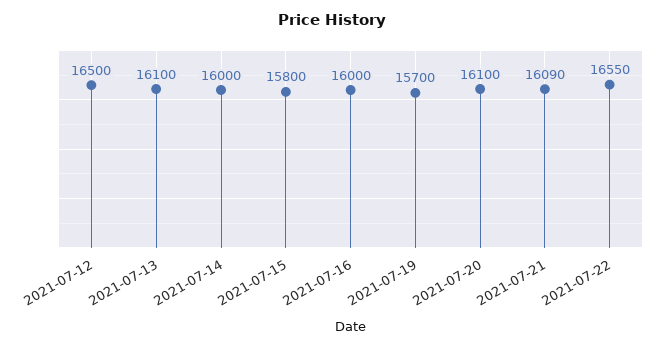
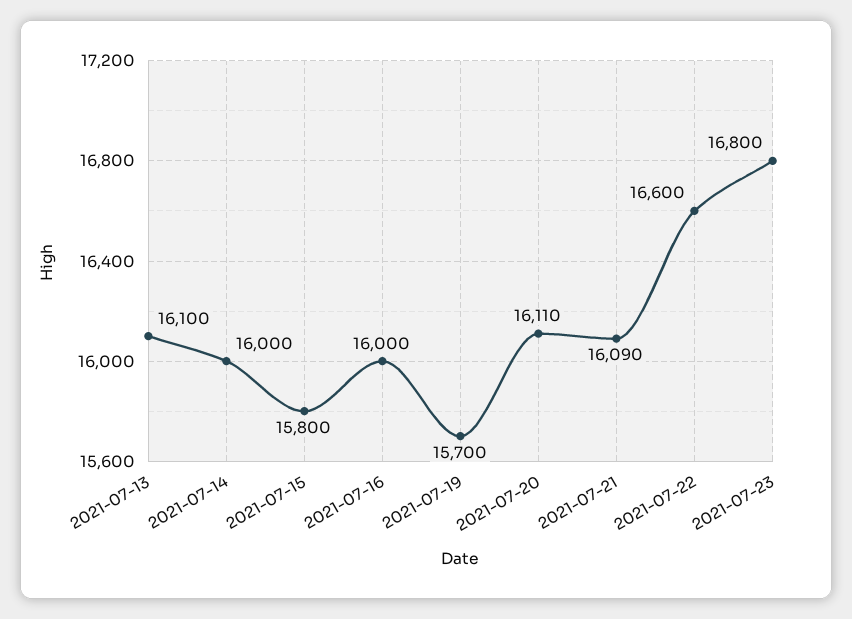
2021-07-12: 16500 -> none
2021-07-20: 16100 -> 16110
2021-07-22: 16550 -> 16600
2021-07-23: none -> 16800

